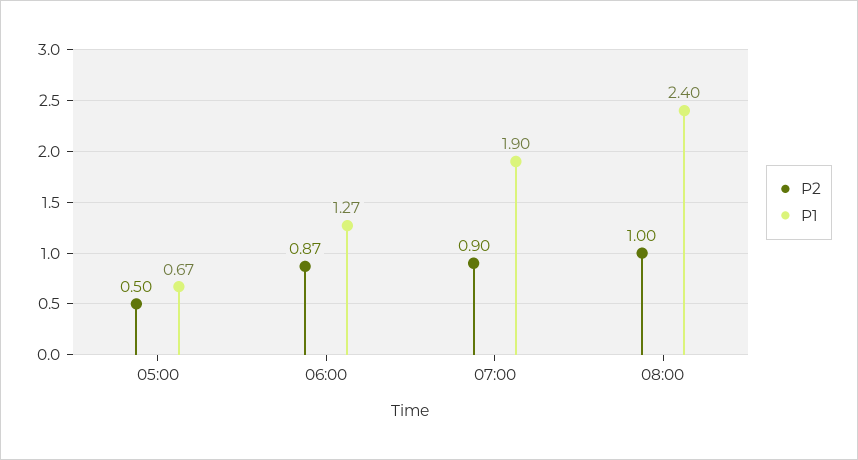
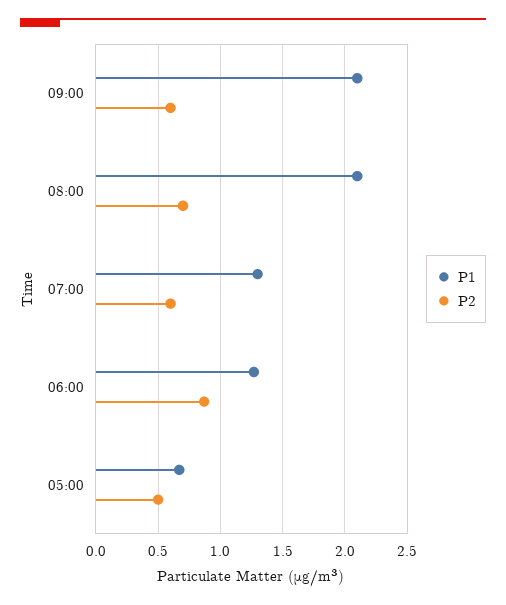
P2, 07:00: 0.9 -> 0.6
P1, 07:00: 1.9 -> 1.3
P2, 08:00: 1 -> 0.7
P1, 08:00: 2.4 -> 2.1
P1, 09:00: none -> 2.1
P2, 09:00: none -> 0.6

